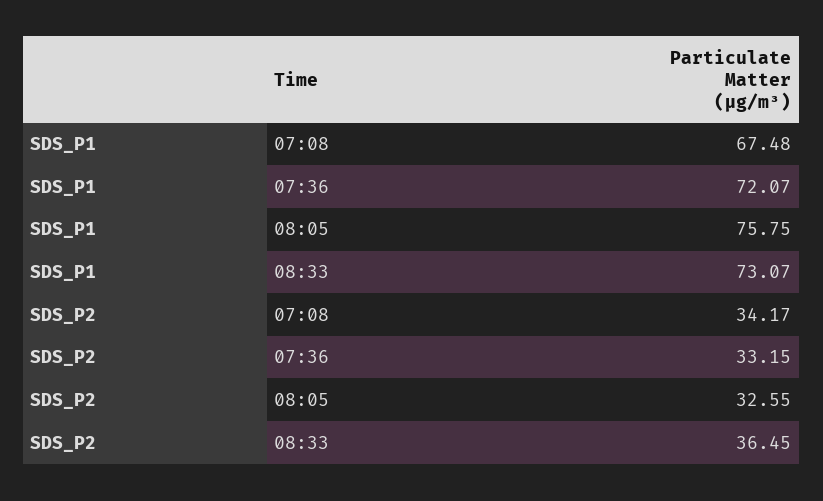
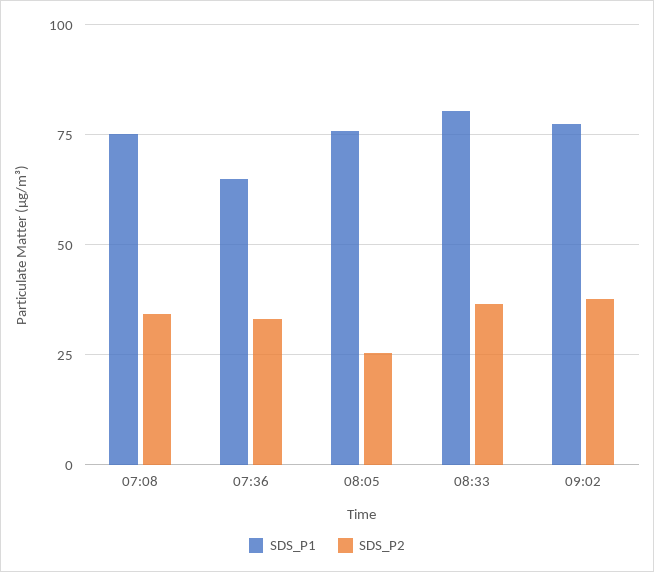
SDS_P1, 07:08: 67.48 -> 75
SDS_P1, 07:36: 72.07 -> 65
SDS_P1, 08:33: 73.07 -> 80
SDS_P2, 08:05: 32.55 -> 25
SDS_P1, 09:02: none -> 77.5
SDS_P2, 09:02: none -> 37.5

